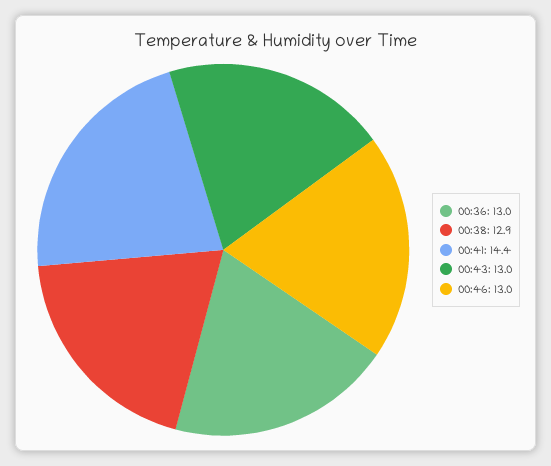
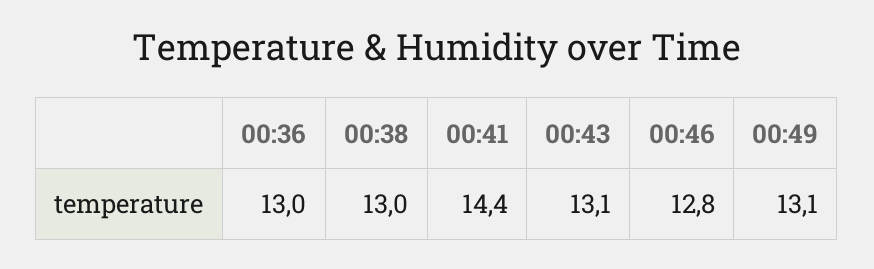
00:38: 12.9 -> 13
00:43: 13 -> 13.1
00:46: 13 -> 12.8
00:49: none -> 13.1

